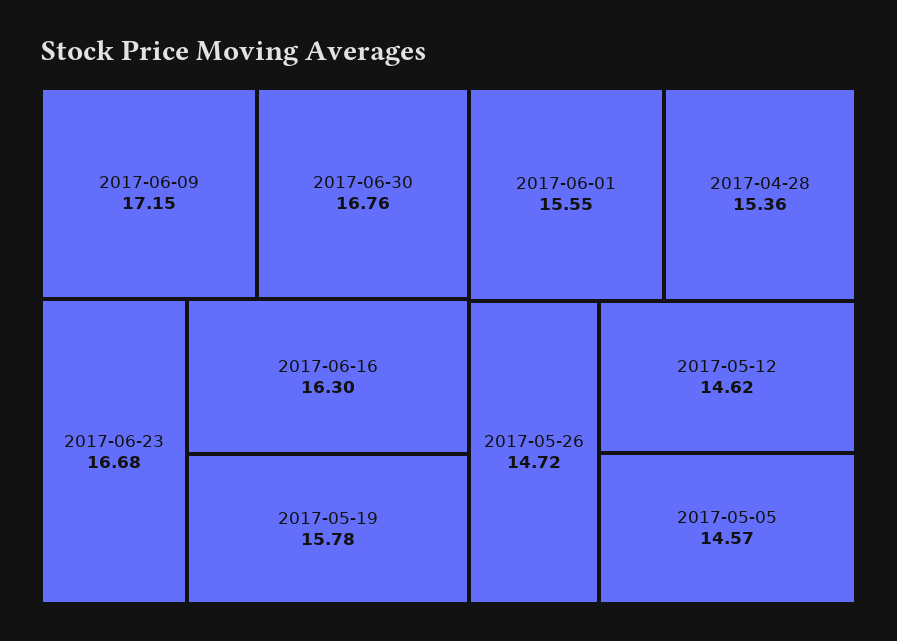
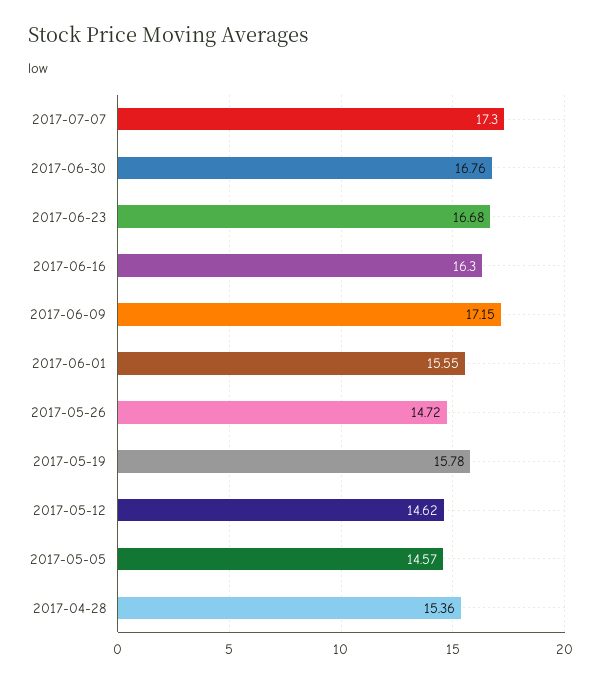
2017-07-07: none -> 17.3

